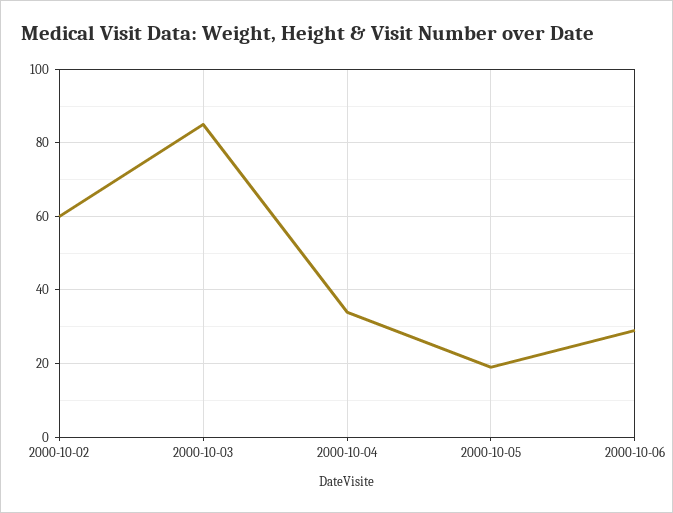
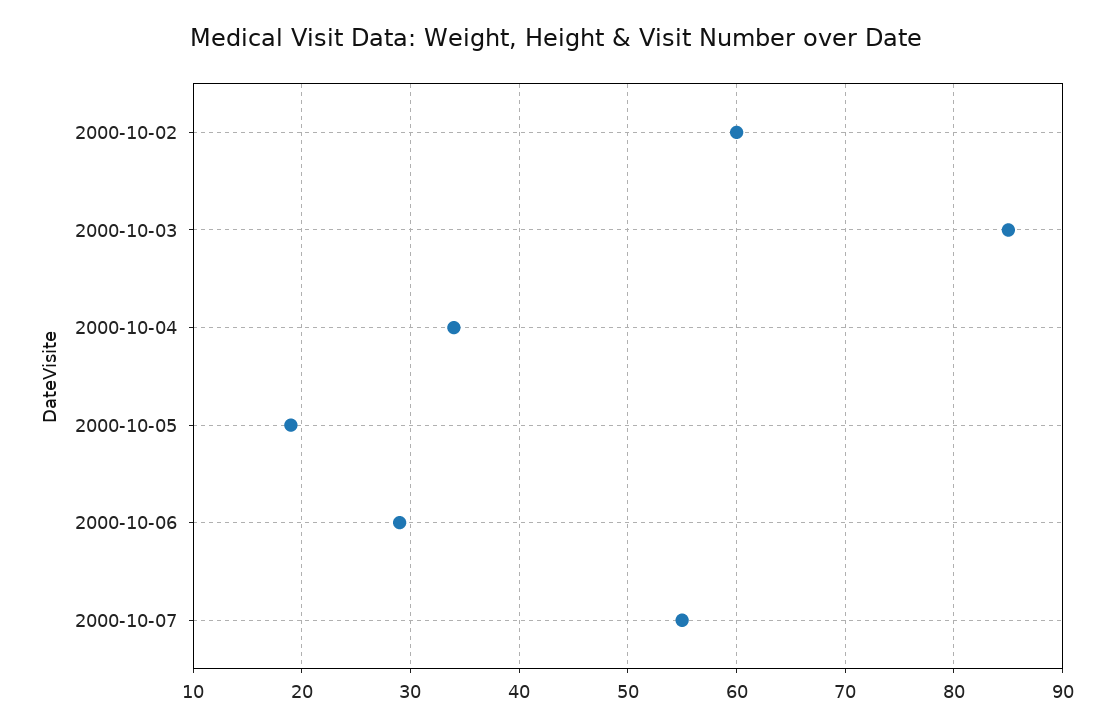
2000-10-07: none -> 55

